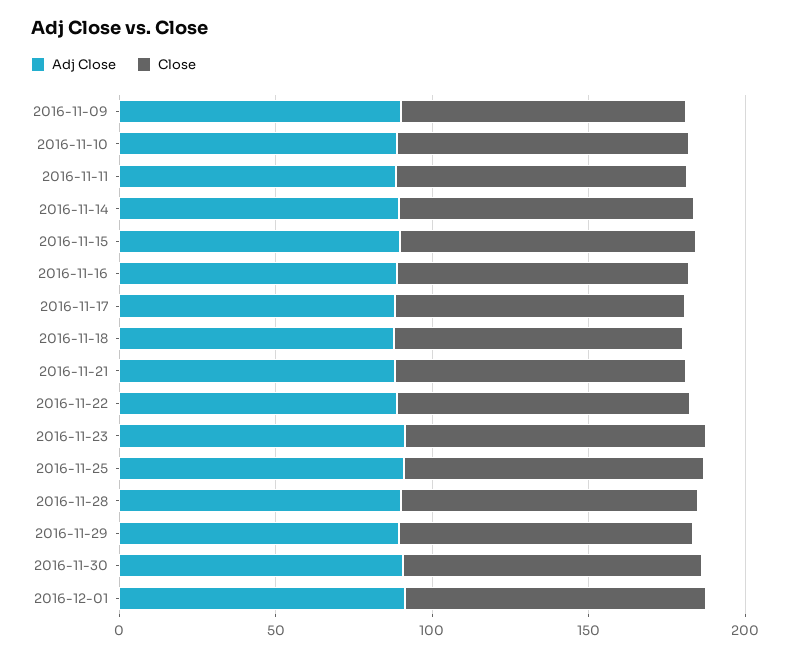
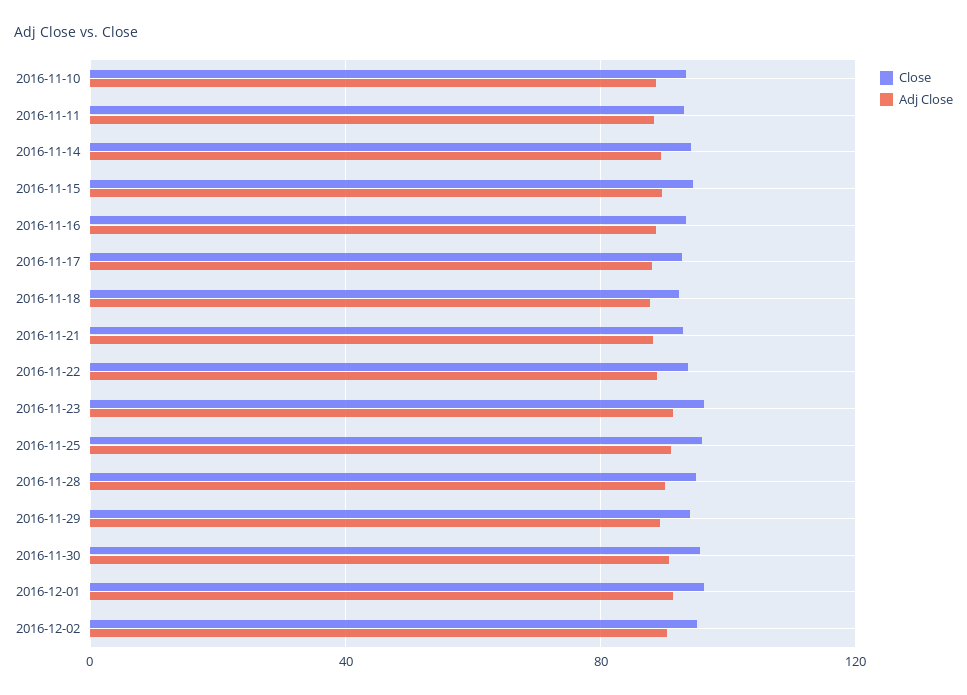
Adj Close, 2016-11-09: 90 -> none
Close, 2016-11-09: 90 -> none
Close, 2016-12-02: none -> 95
Adj Close, 2016-12-02: none -> 90

